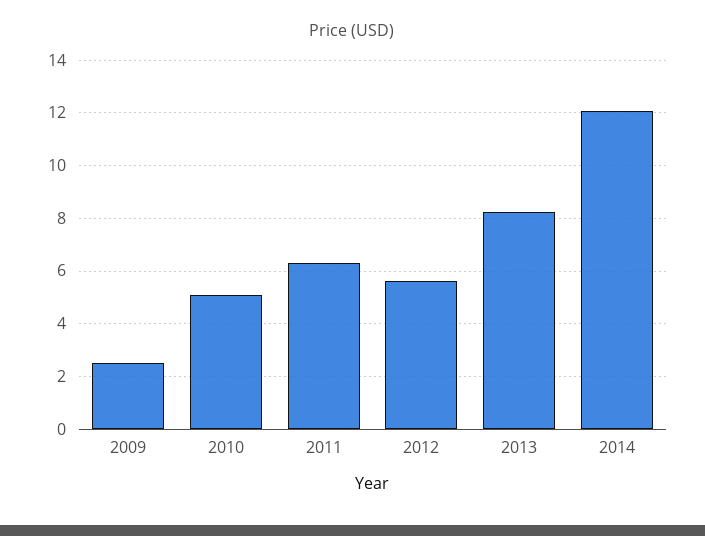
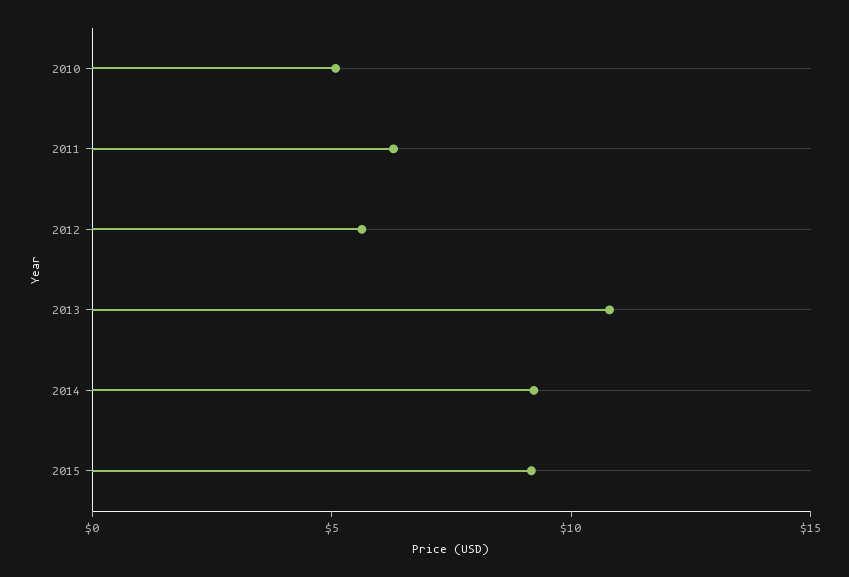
2009: 2.5 -> none
2013: 8.25 -> 11
2014: 12 -> 9
2015: none -> 9

